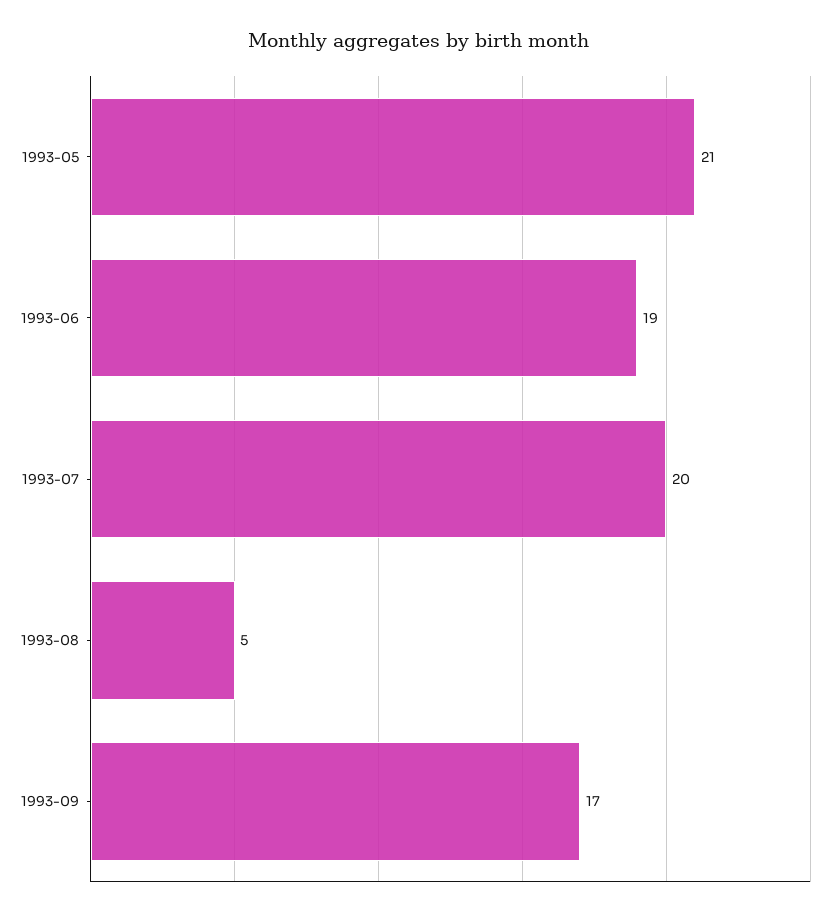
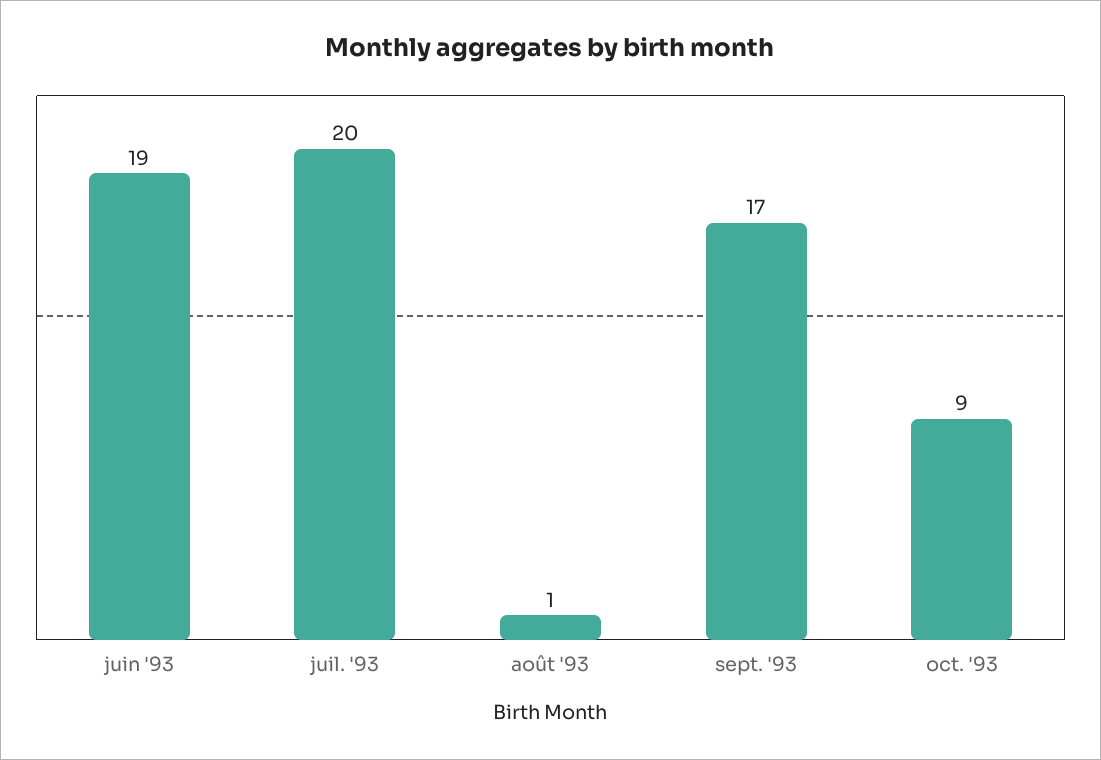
1993-05: 21 -> none
1993-08: 5 -> 1
oct. '93: none -> 9

